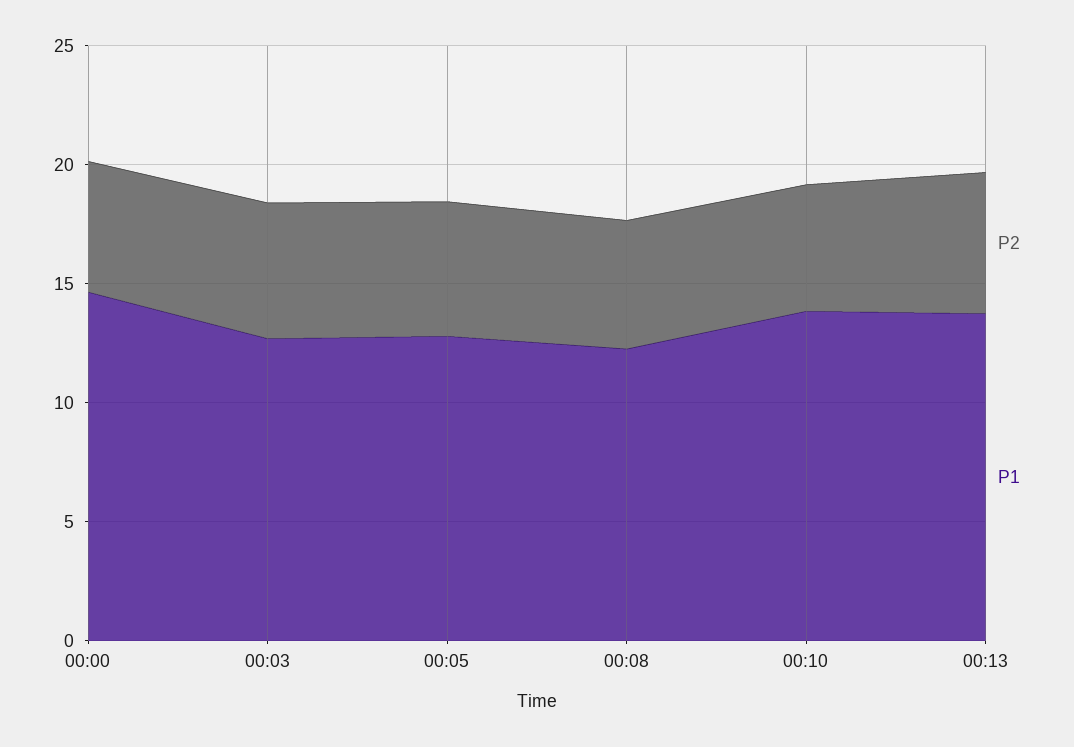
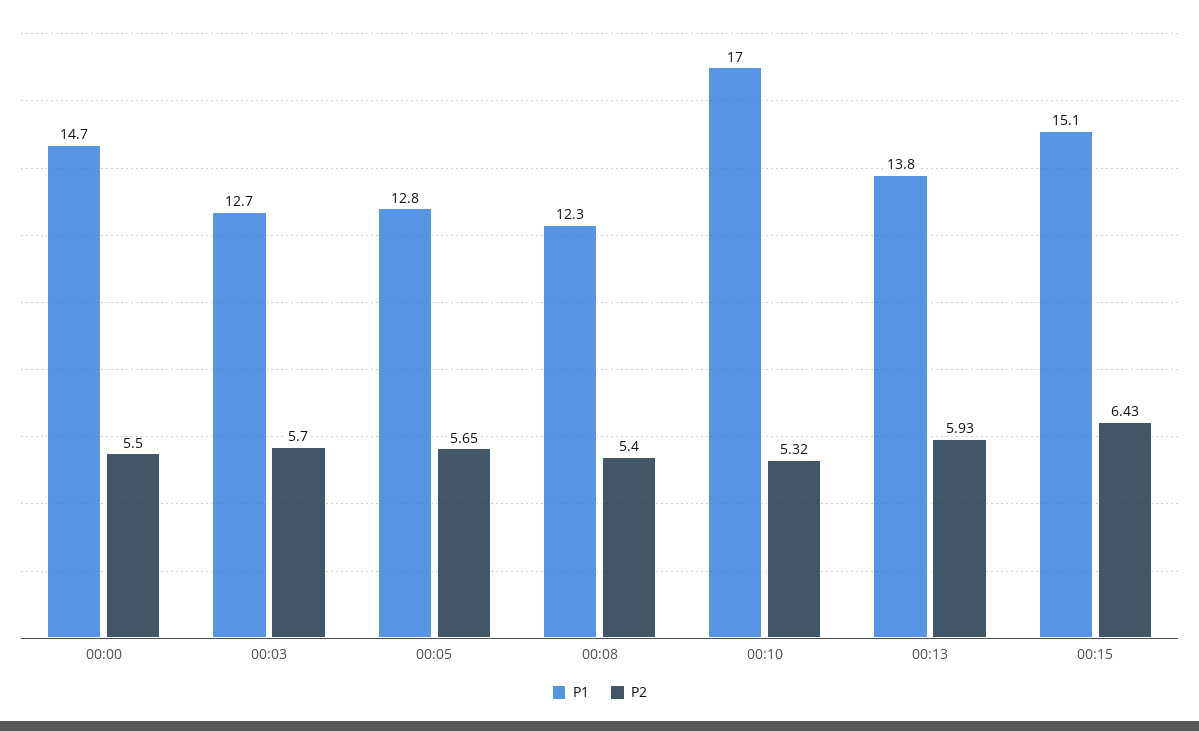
P1, 00:10: 14 -> 17
P1, 00:15: none -> 15.1
P2, 00:15: none -> 6.43

